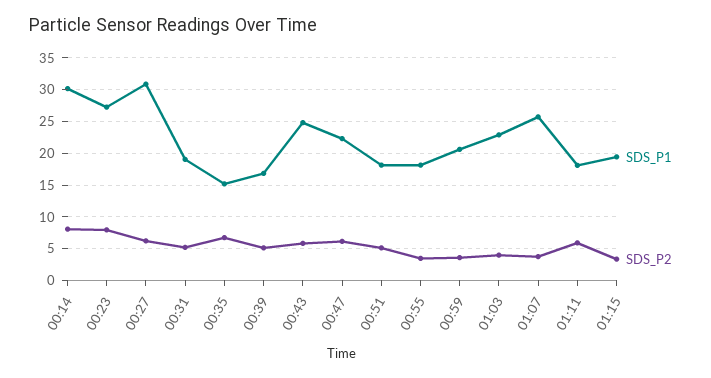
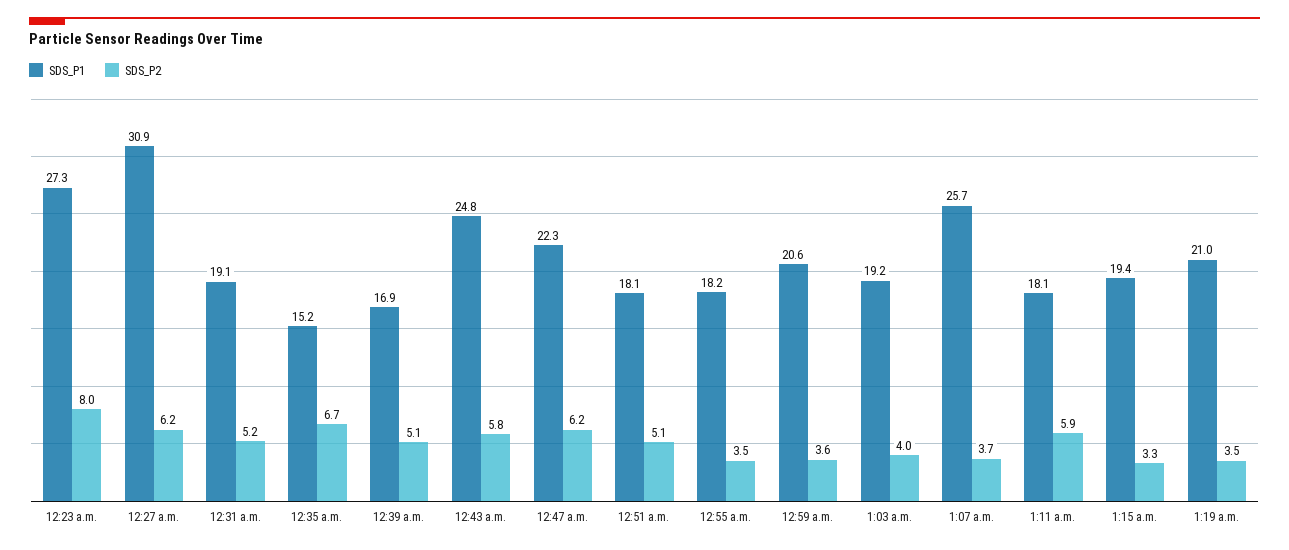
SDS_P1, 00:14: 30 -> none
SDS_P2, 00:14: 8 -> none
SDS_P1, 01:03: 23 -> 19.2
SDS_P1, 1:19 a.m.: none -> 21
SDS_P2, 1:19 a.m.: none -> 3.5

